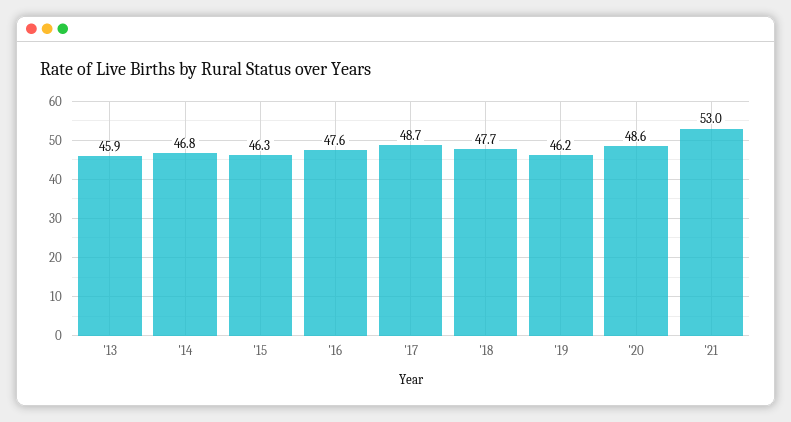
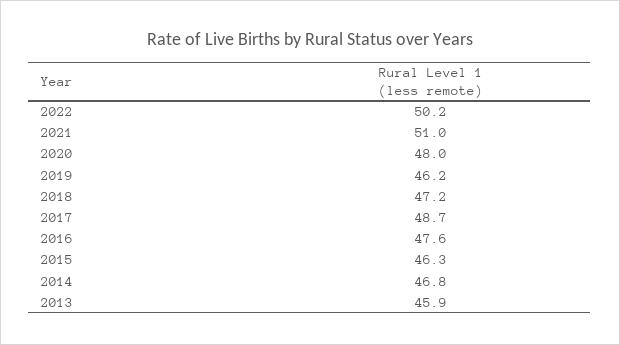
'18: 47.7 -> 47.2
'20: 48.6 -> 48
'21: 53 -> 51
2022: none -> 50.2

